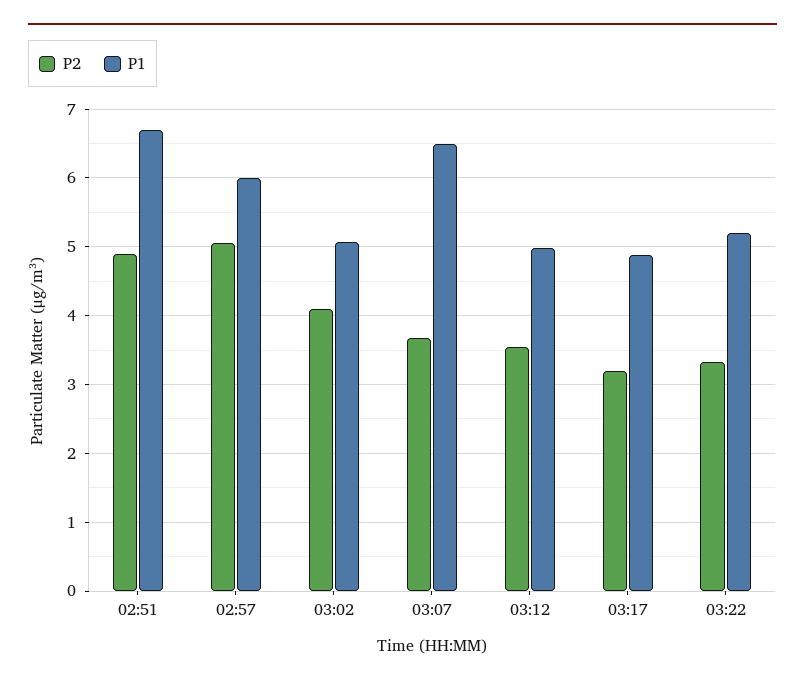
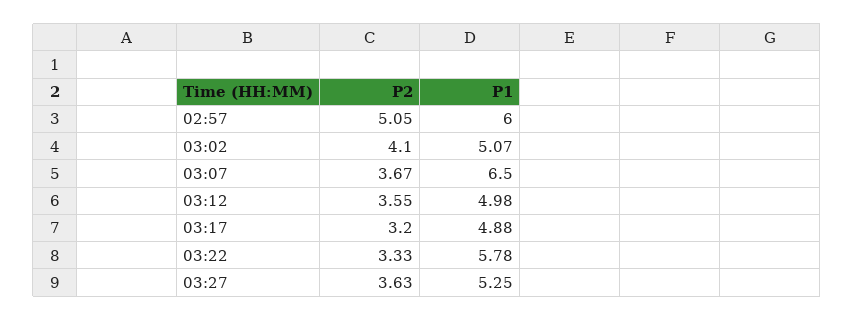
P2, 02:51: 4.9 -> none
P1, 02:51: 6.7 -> none
P1, 03:22: 5.2 -> 5.78
P2, 03:27: none -> 3.63
P1, 03:27: none -> 5.25

